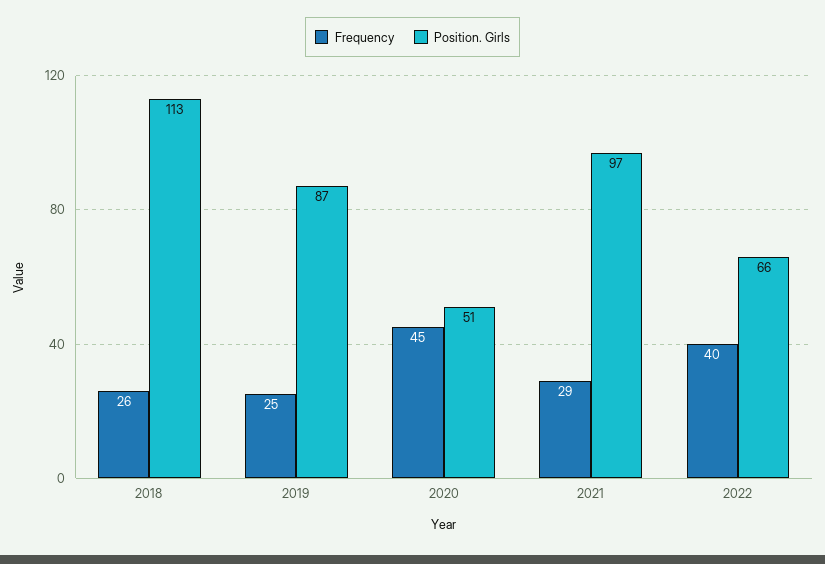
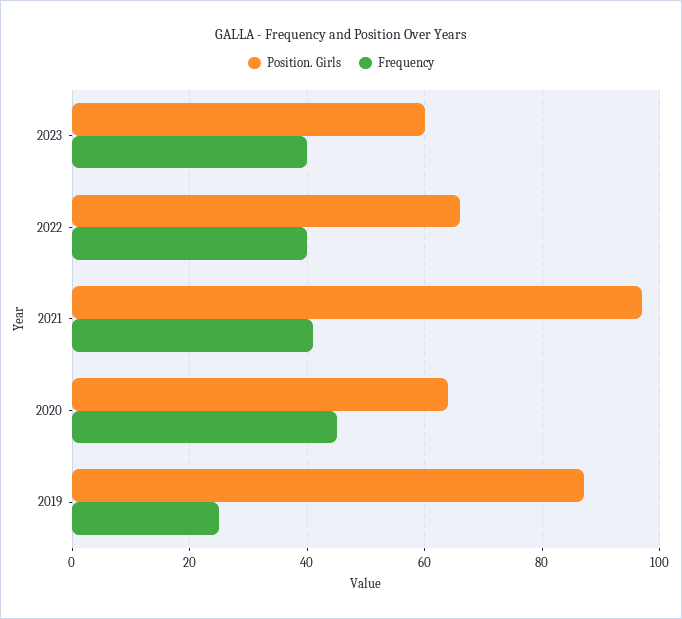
Frequency, 2018: 26 -> none
Position. Girls, 2018: 113 -> none
Position. Girls, 2020: 51 -> 65
Frequency, 2021: 29 -> 40
Position. Girls, 2023: none -> 60
Frequency, 2023: none -> 40

